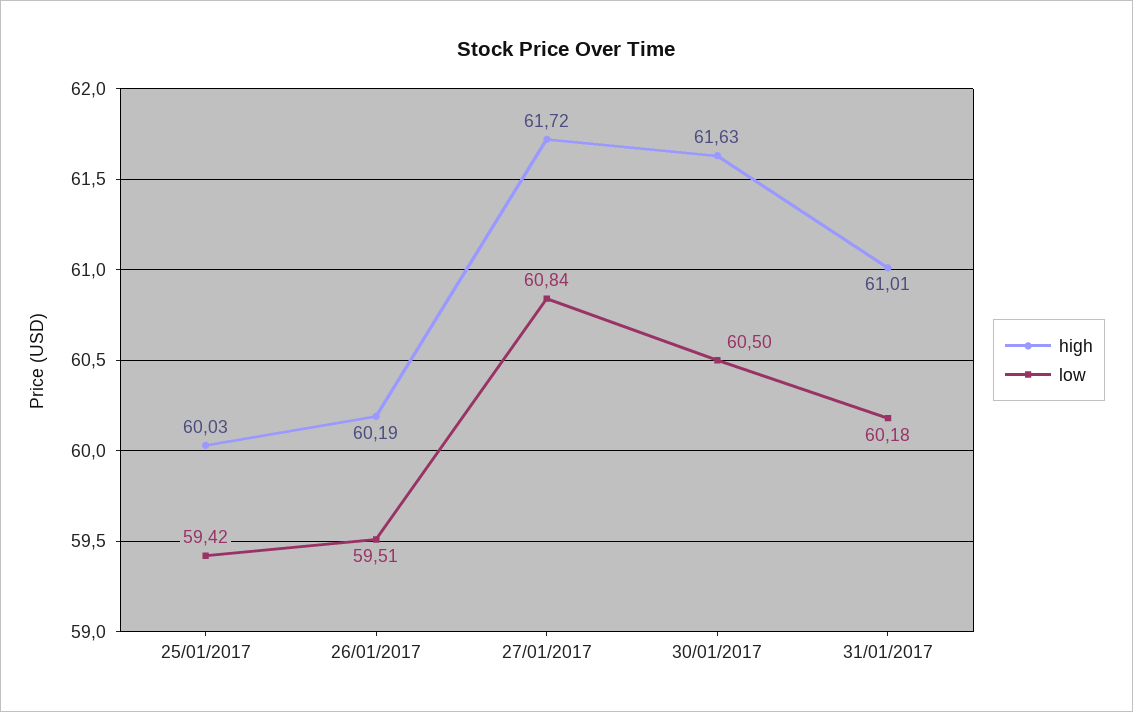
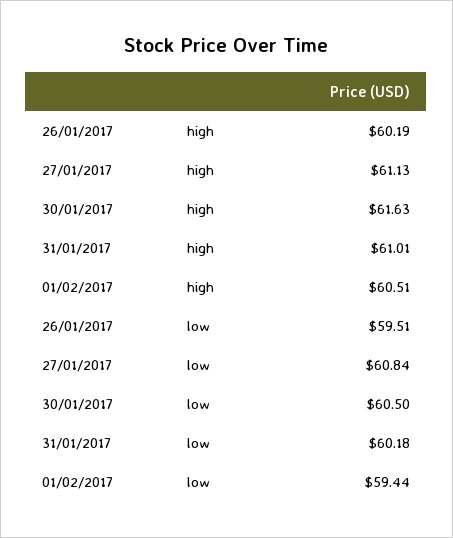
high, 25/01/2017: 60.03 -> none
low, 25/01/2017: 59.42 -> none
high, 27/01/2017: 61.72 -> 61.13
high, 01/02/2017: none -> 60.51
low, 01/02/2017: none -> 59.44

